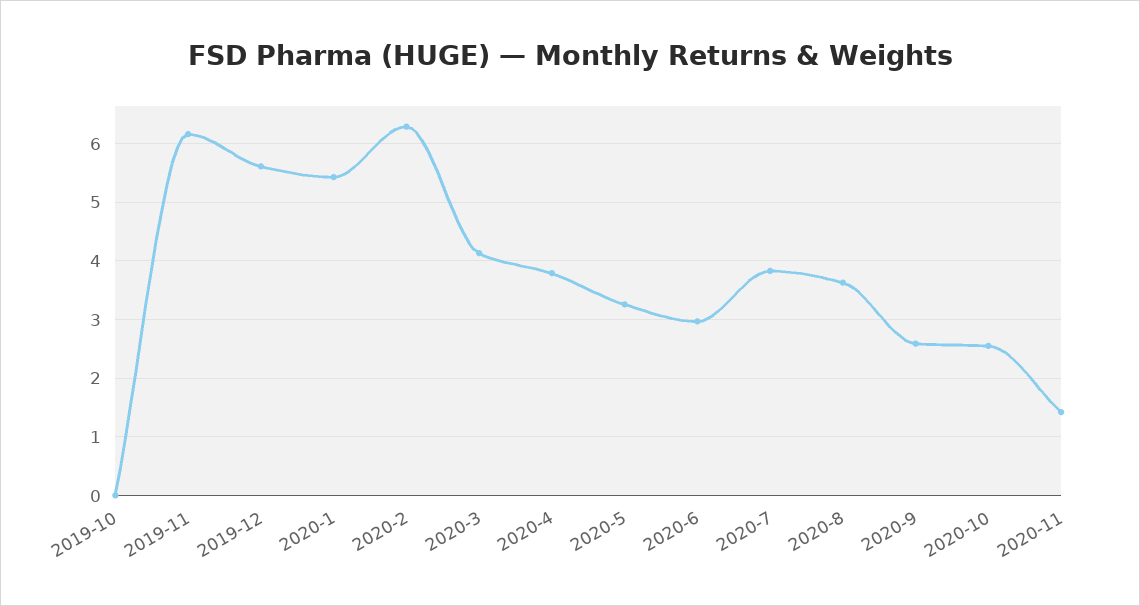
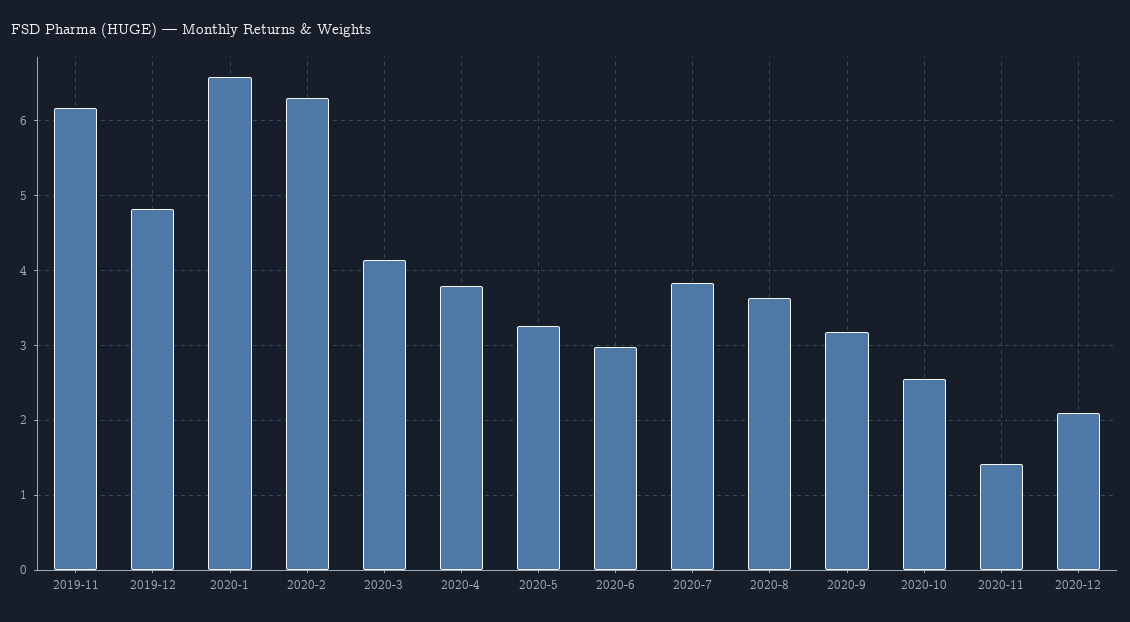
2019-10: 0 -> none
2019-12: 5.6 -> 4.8
2020-1: 5.4 -> 6.6
2020-9: 2.6 -> 3.2
2020-12: none -> 2.1

